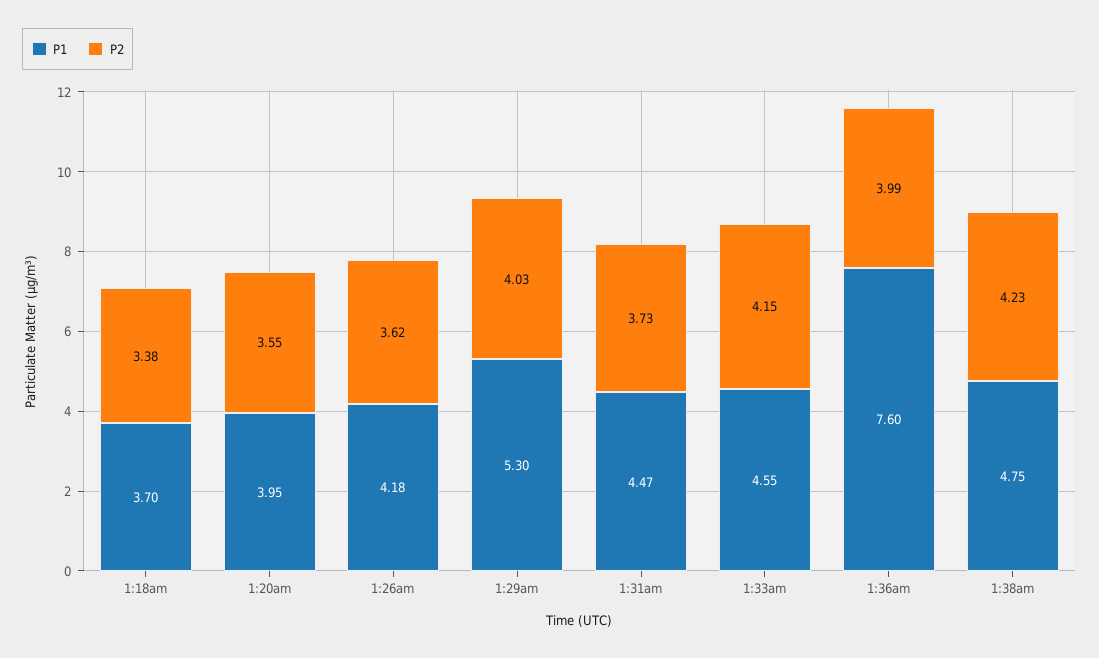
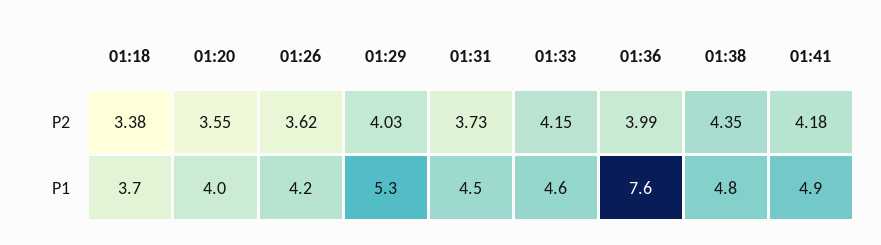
P2, 1:38am: 4.23 -> 4.35
P2, 01:41: none -> 4.18
P1, 01:41: none -> 4.9

